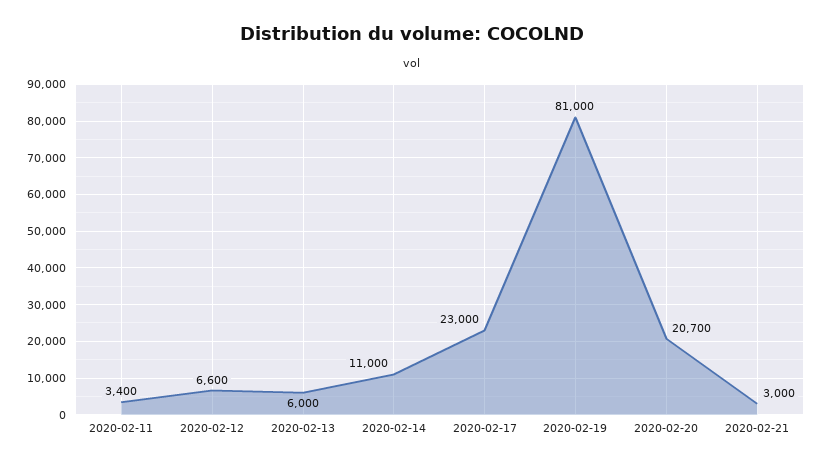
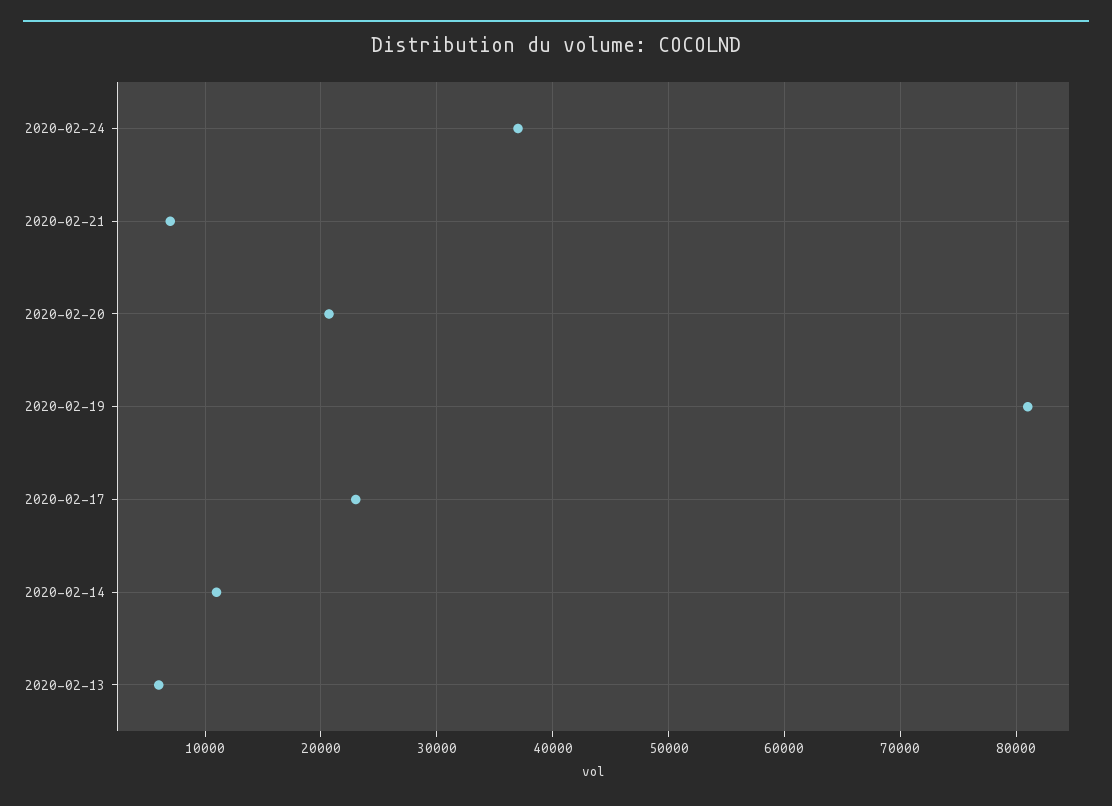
2020-02-11: 3400 -> none
2020-02-12: 6600 -> none
2020-02-21: 3000 -> 7000
2020-02-24: none -> 37000

